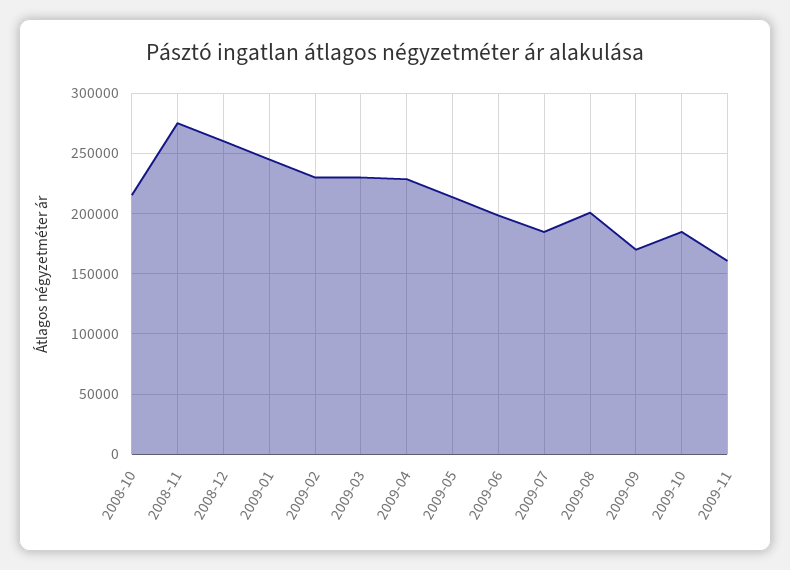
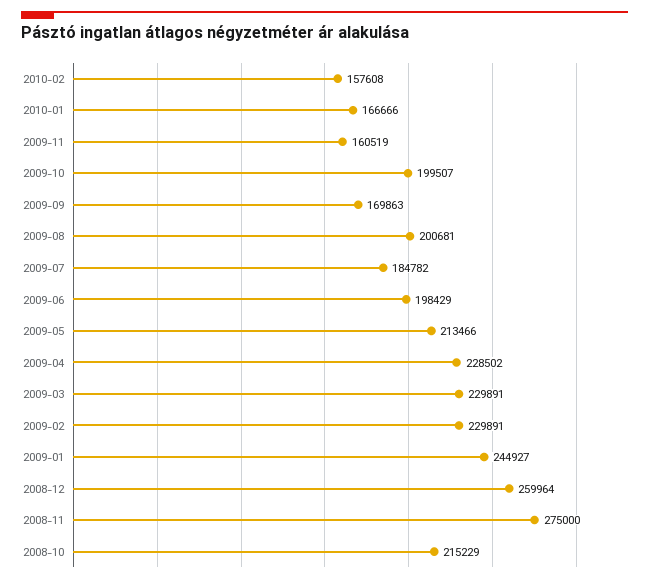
2009-10: 185000 -> 199507
2010-02: none -> 157608
2010-01: none -> 166666

